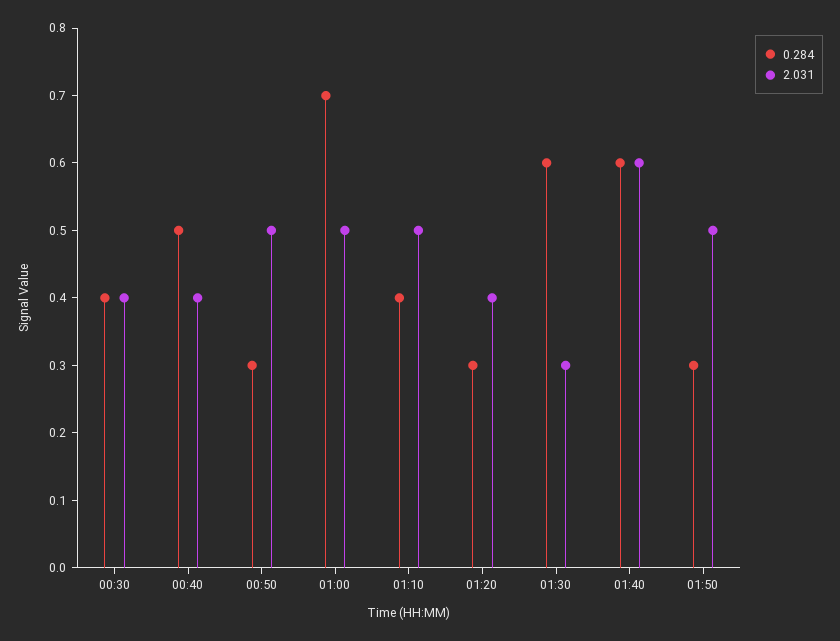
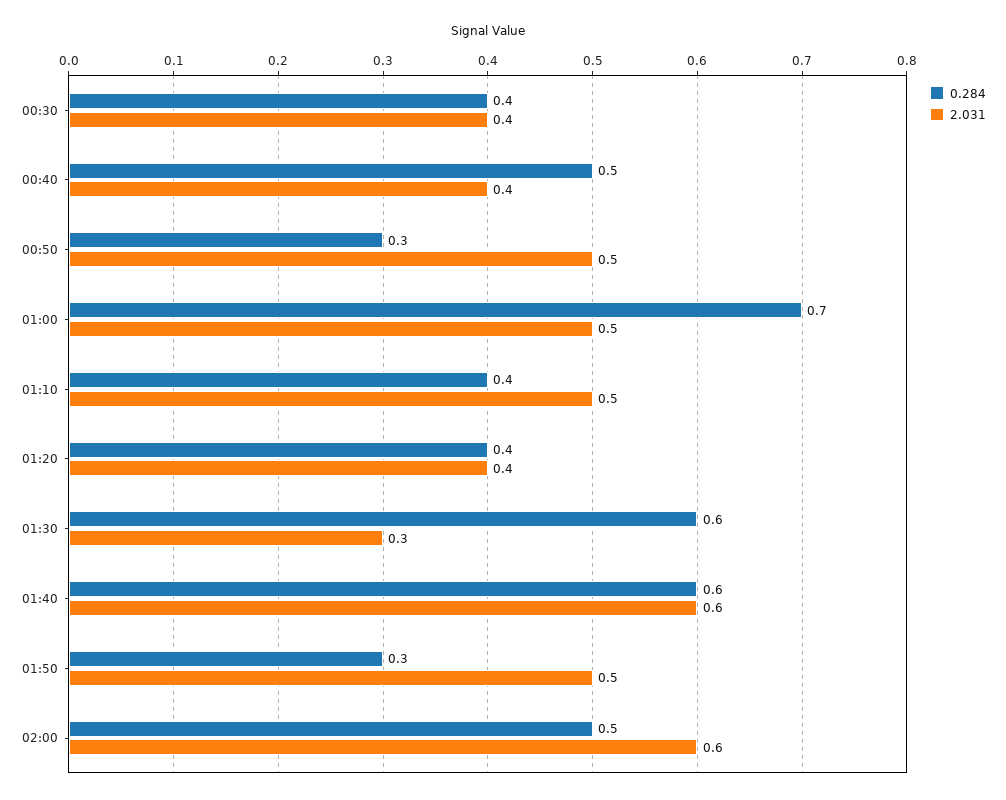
0.284, 01:20: 0.3 -> 0.4
0.284, 02:00: none -> 0.5
2.031, 02:00: none -> 0.6

